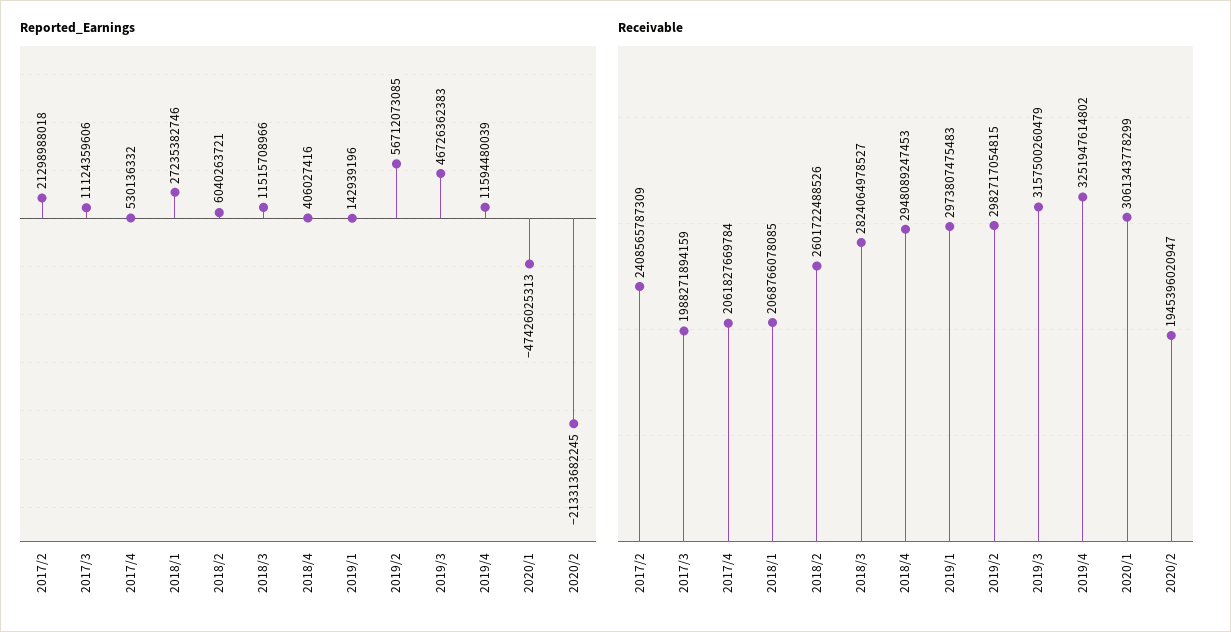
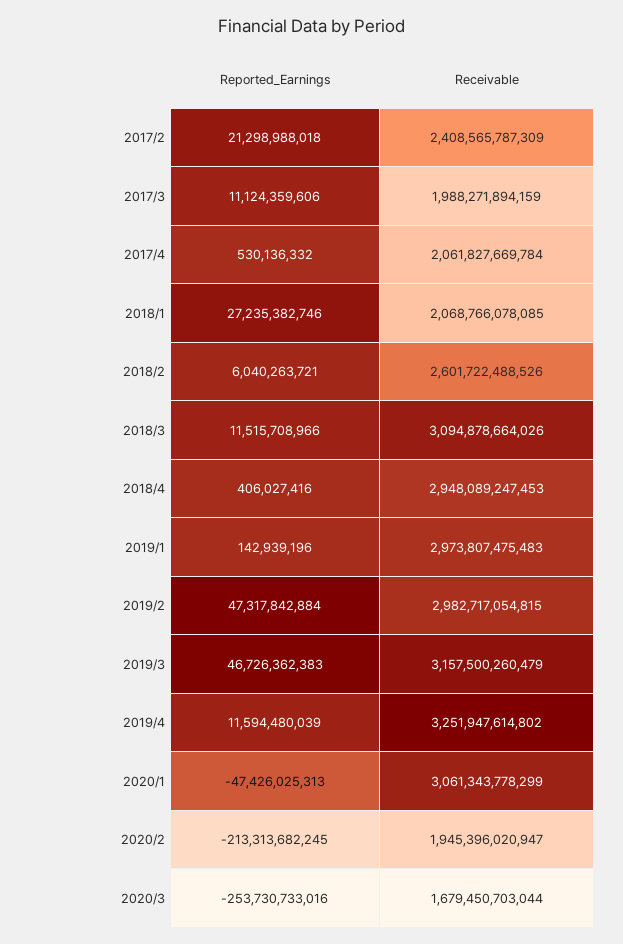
Reported_Earnings, 2019/2: 56712073085 -> 47317842884
Receivable, 2018/3: 2824064978527 -> 3094878664026
Reported_Earnings, 2020/3: none -> -253730733016
Receivable, 2020/3: none -> 1679450703044

